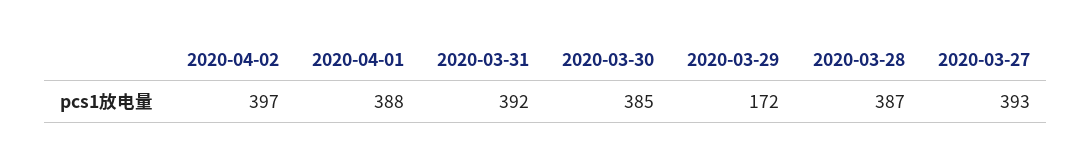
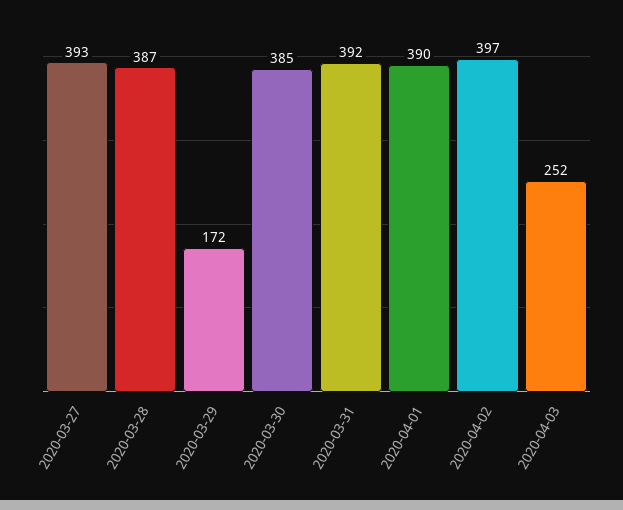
2020-04-01: 388 -> 390
2020-04-03: none -> 252

